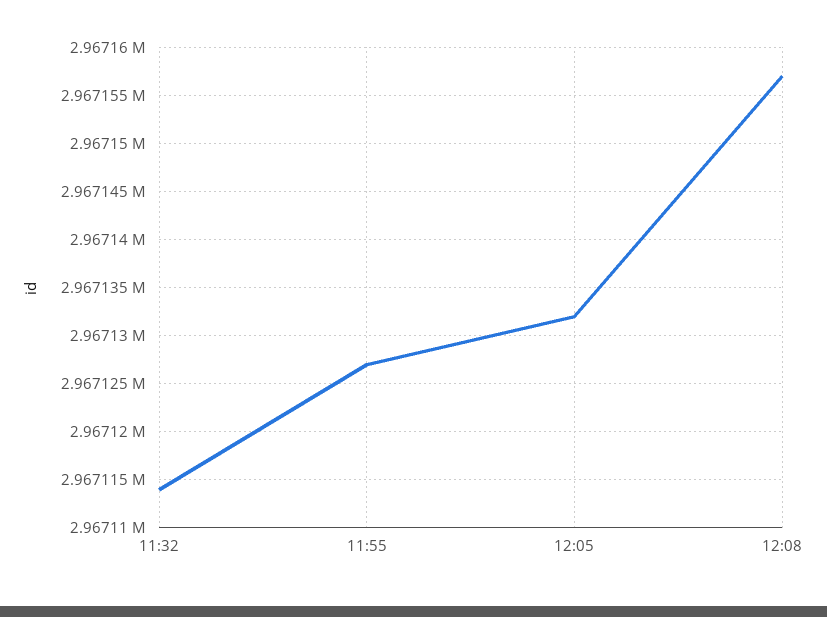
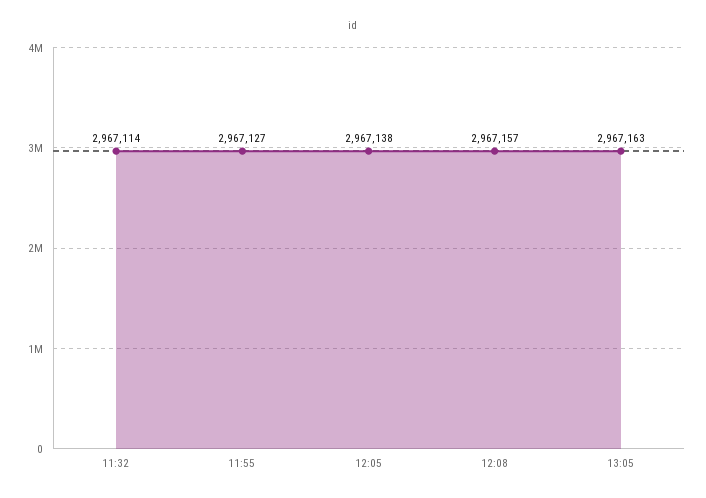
12:05: 2967132 -> 2967138
13:05: none -> 2967163

